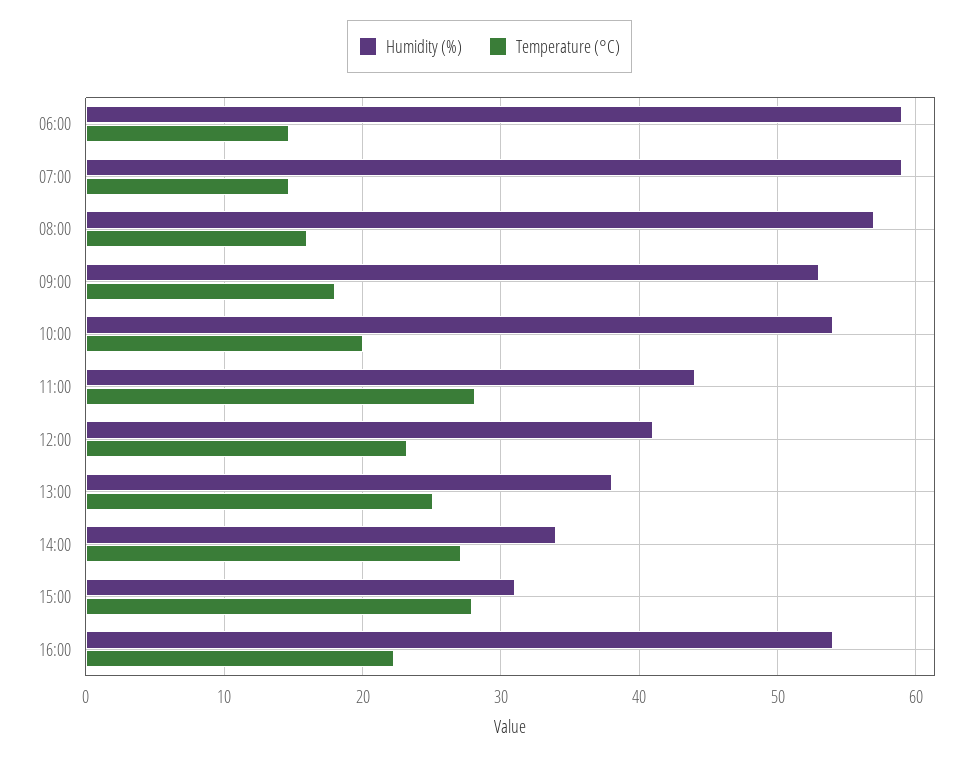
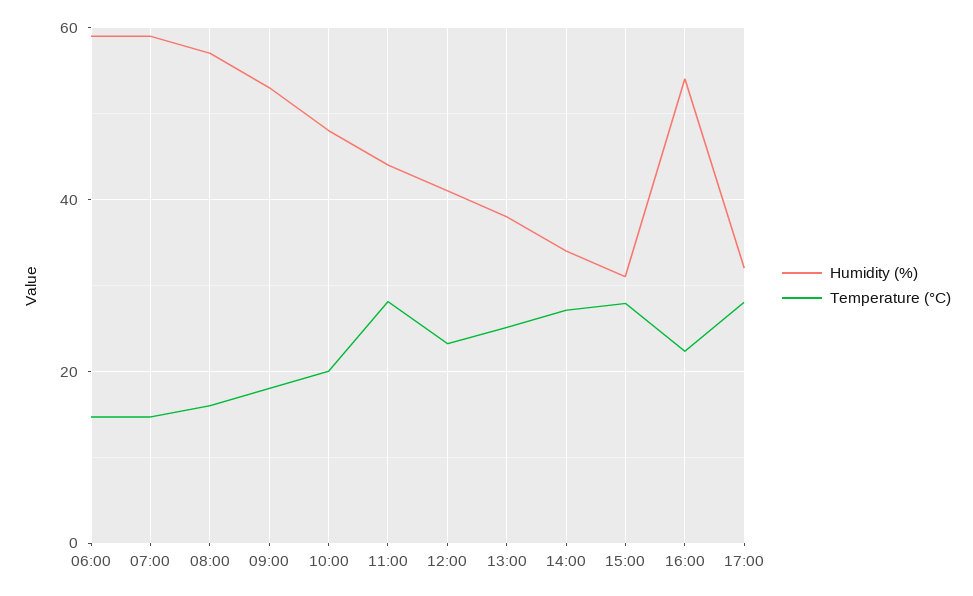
Humidity (%), 10:00: 54 -> 48
Humidity (%), 17:00: none -> 32
Temperature (°C), 17:00: none -> 28

